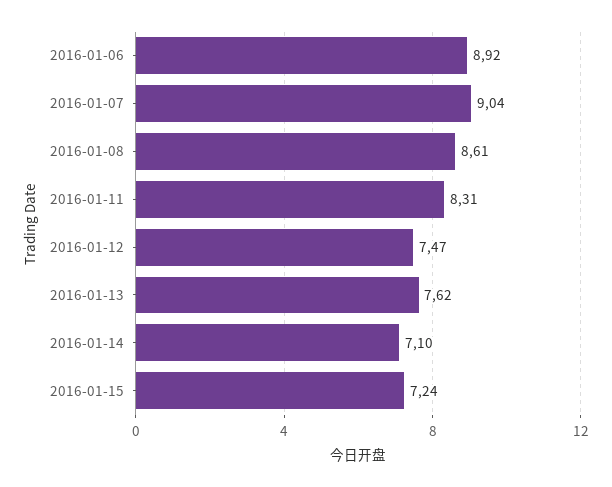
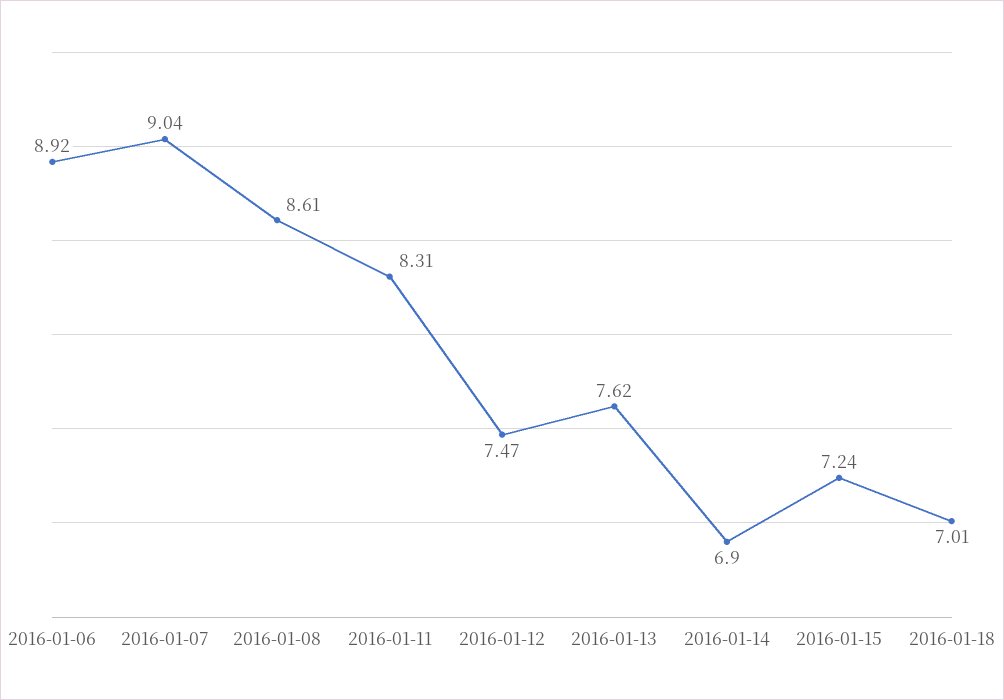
2016-01-14: 7.1 -> 6.9
2016-01-18: none -> 7.01

